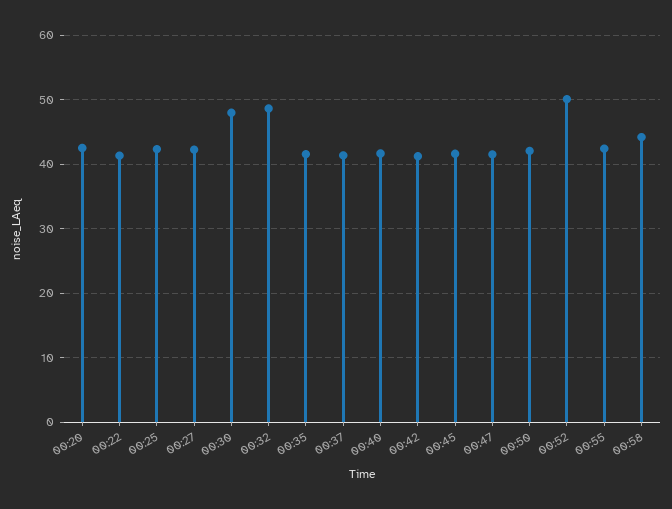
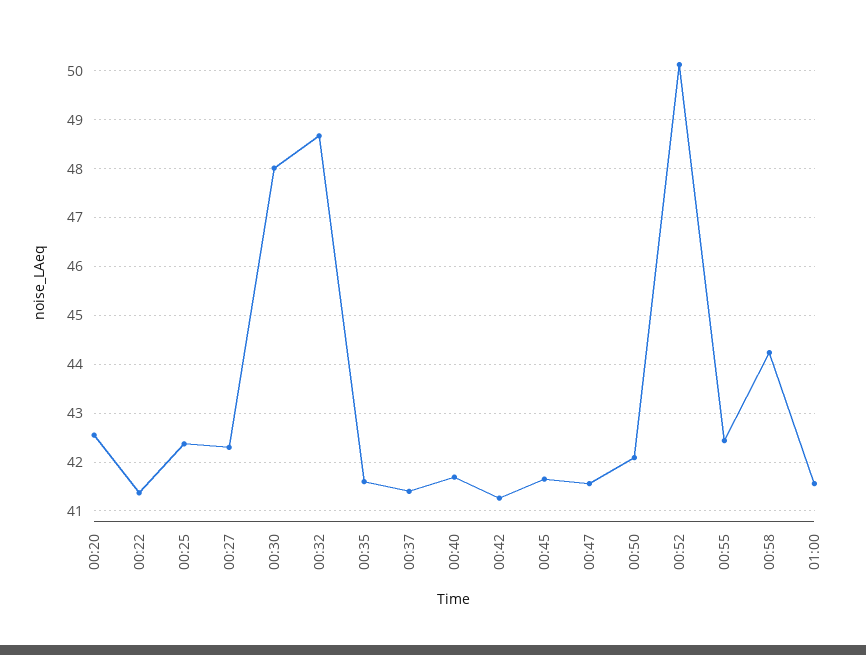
01:00: none -> 41.6

